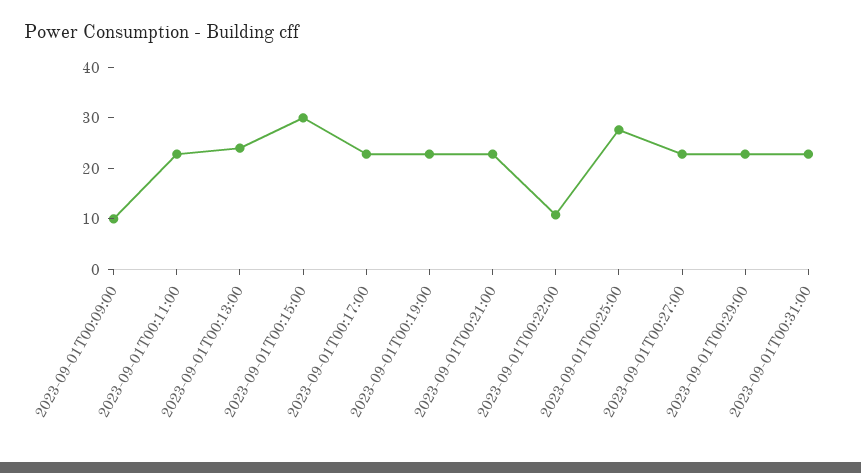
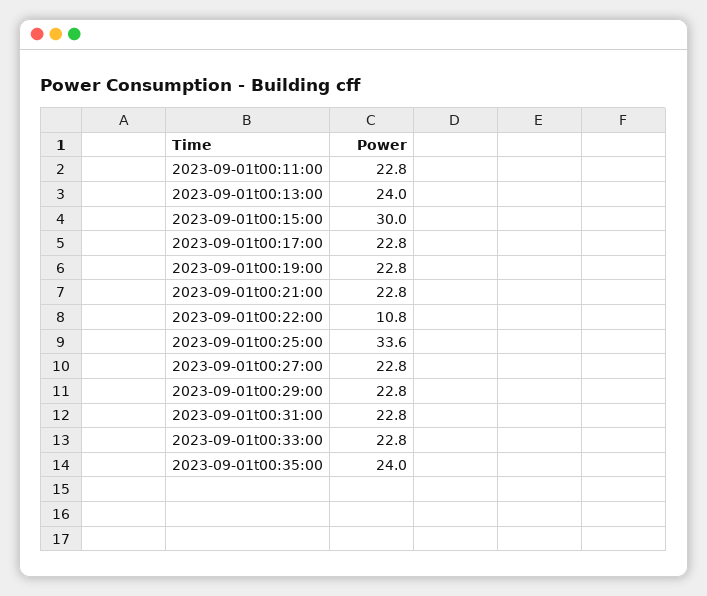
2023-09-01T00:09:00: 10 -> none
2023-09-01T00:25:00: 28 -> 33.6
2023-09-01t00:33:00: none -> 22.8
2023-09-01t00:35:00: none -> 24

